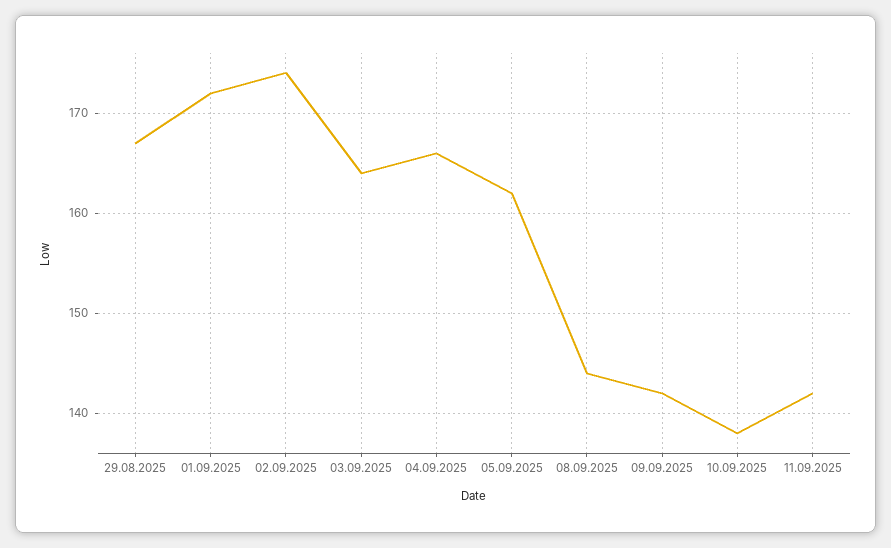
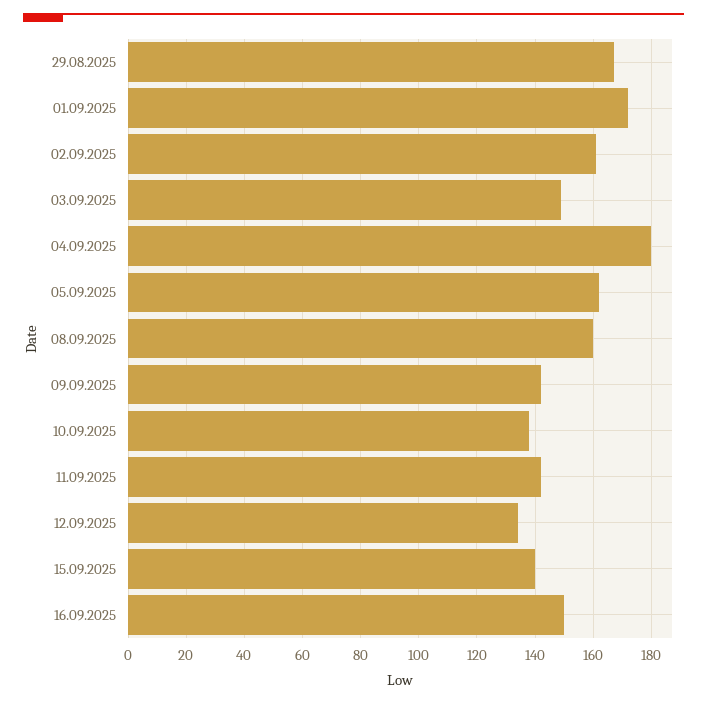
02.09.2025: 174 -> 160
03.09.2025: 164 -> 150
04.09.2025: 166 -> 180
08.09.2025: 144 -> 160
12.09.2025: none -> 135
15.09.2025: none -> 140
16.09.2025: none -> 150

